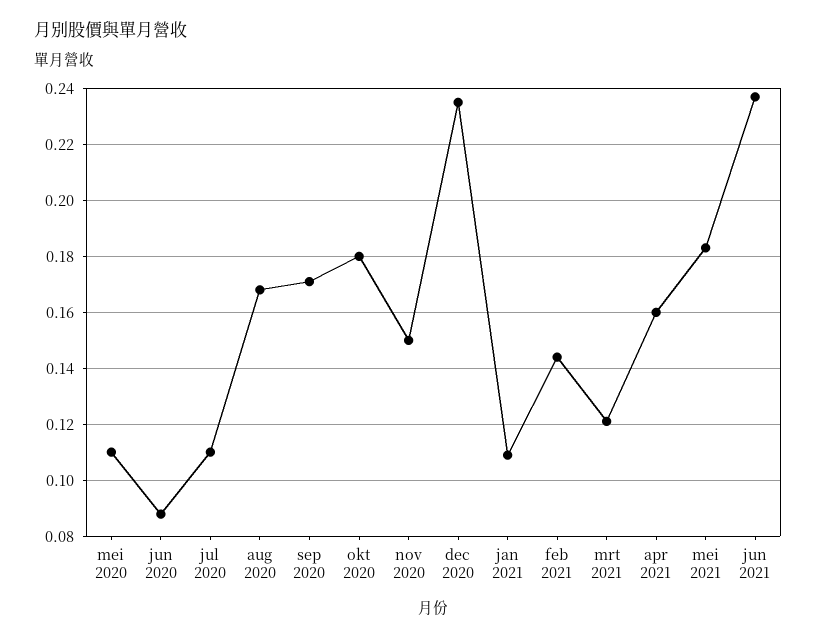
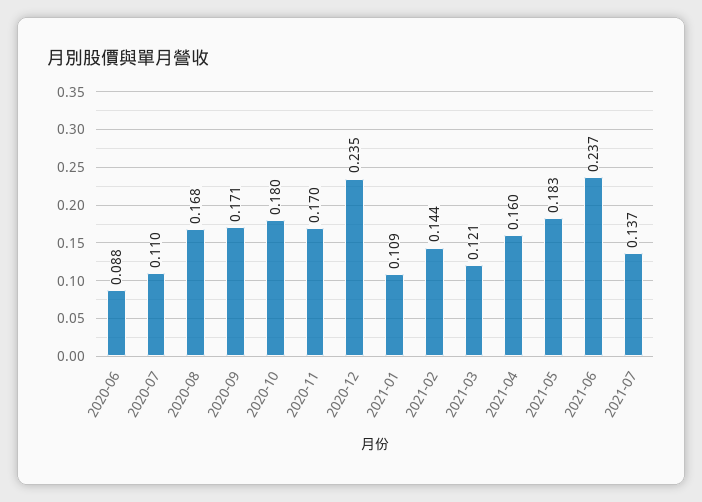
mei 2020: 0.11 -> none
nov 2020: 0.15 -> 0.17
2021-07: none -> 0.137

